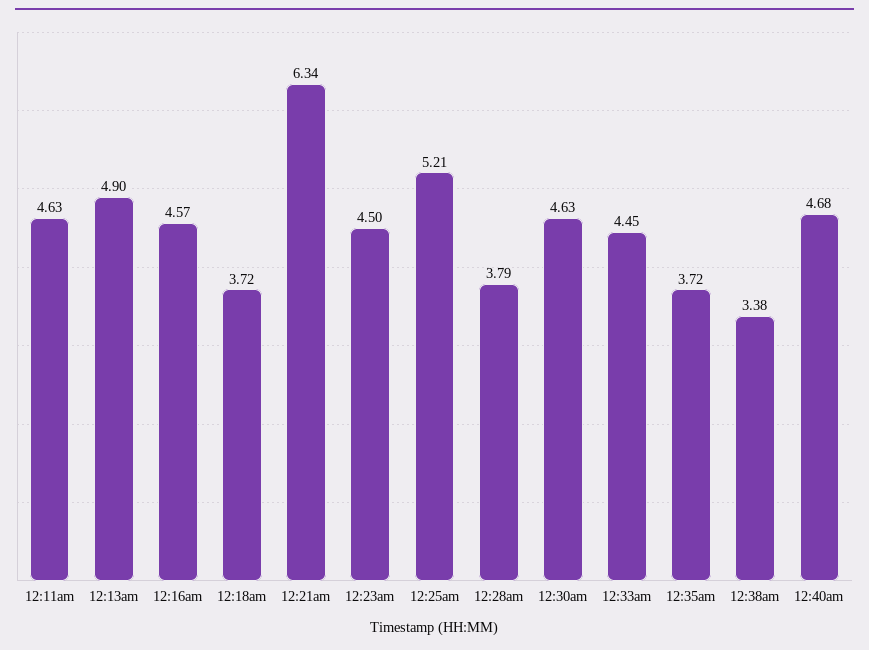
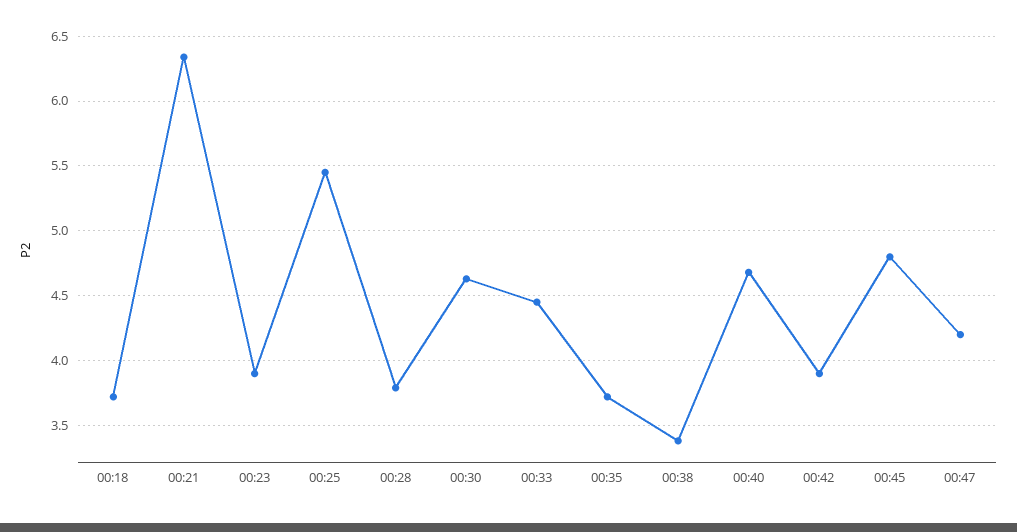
12:11am: 4.63 -> none
12:13am: 4.9 -> none
12:16am: 4.57 -> none
12:23am: 4.5 -> 3.9
12:25am: 5.21 -> 5.45
00:42: none -> 3.9
00:45: none -> 4.8
00:47: none -> 4.2

